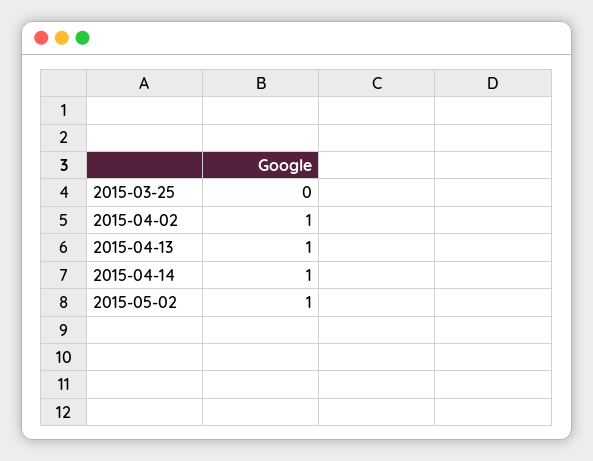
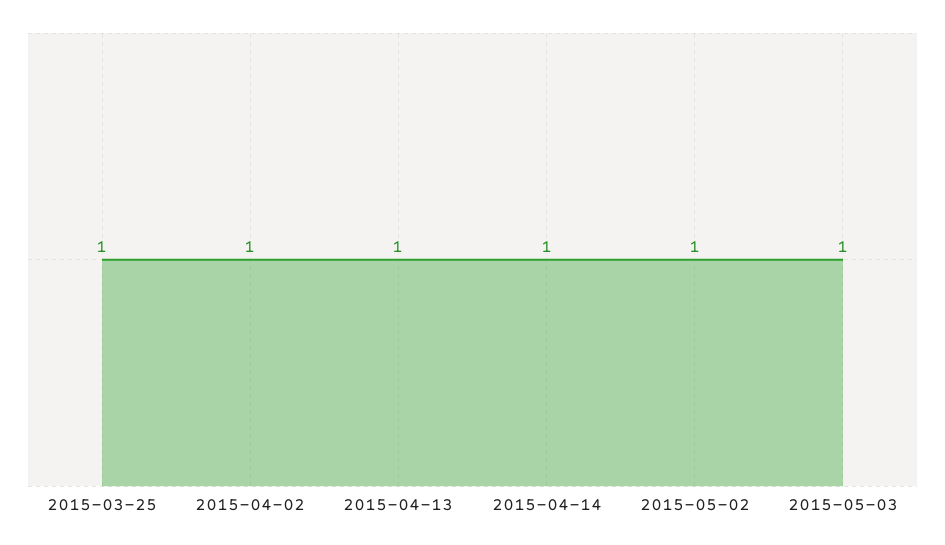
2015-03-25: 0 -> 1
2015-05-03: none -> 1

